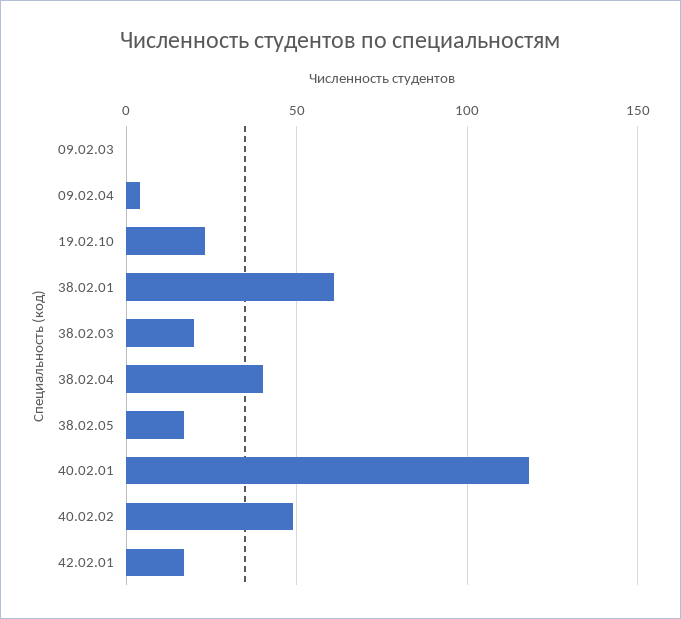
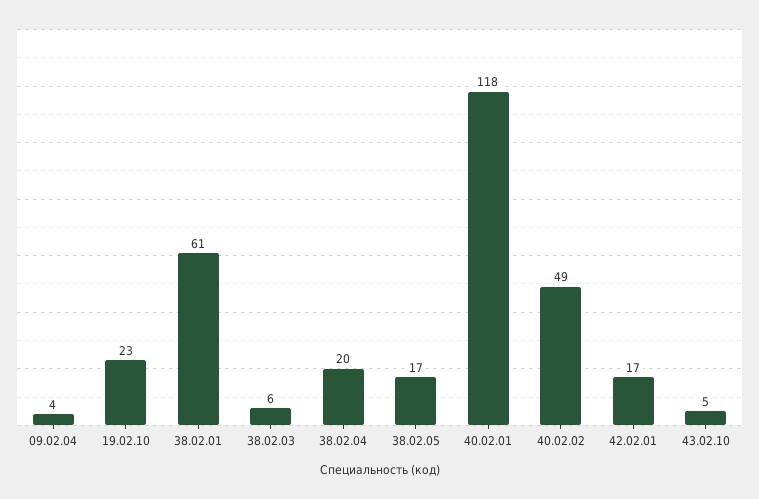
09.02.03: 0 -> none
38.02.03: 20 -> 6
38.02.04: 40 -> 20
43.02.10: none -> 5

